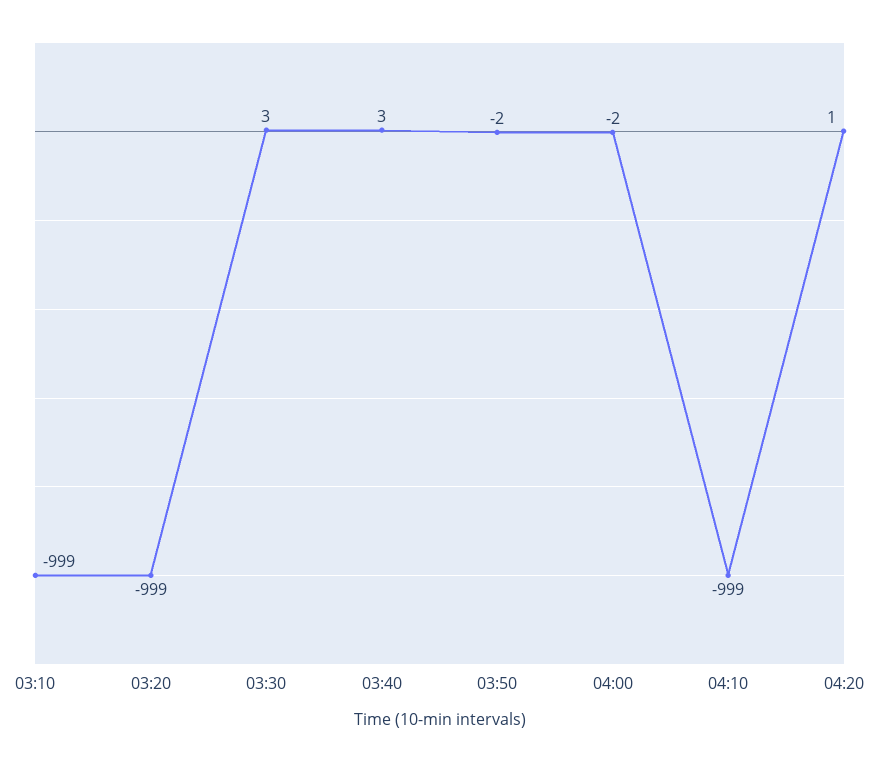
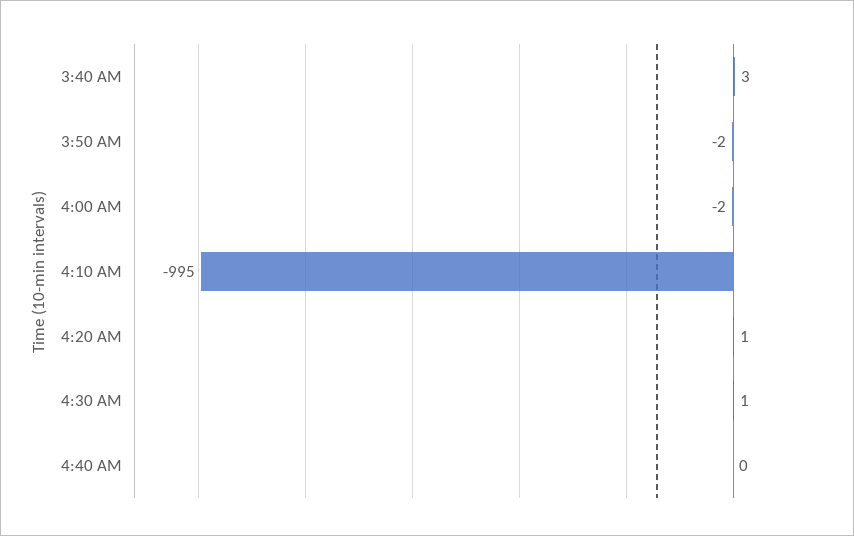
03:10: -999 -> none
03:20: -999 -> none
03:30: 3 -> none
04:10: -999 -> -995
4:30 AM: none -> 1
4:40 AM: none -> 0

